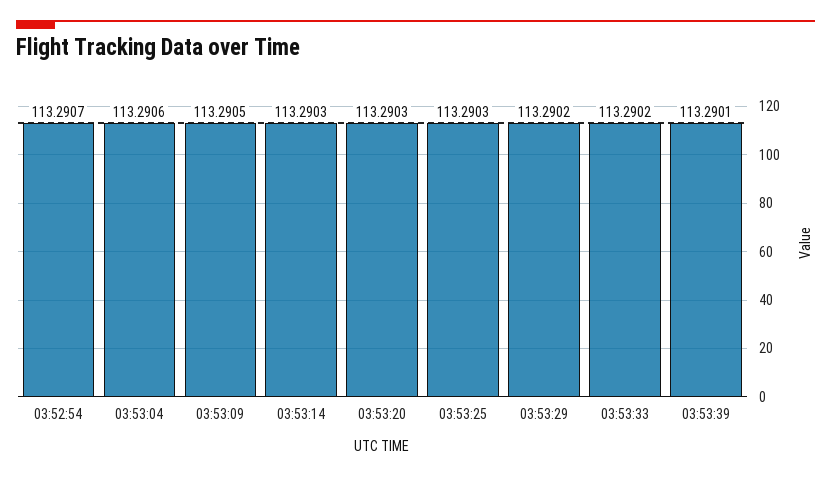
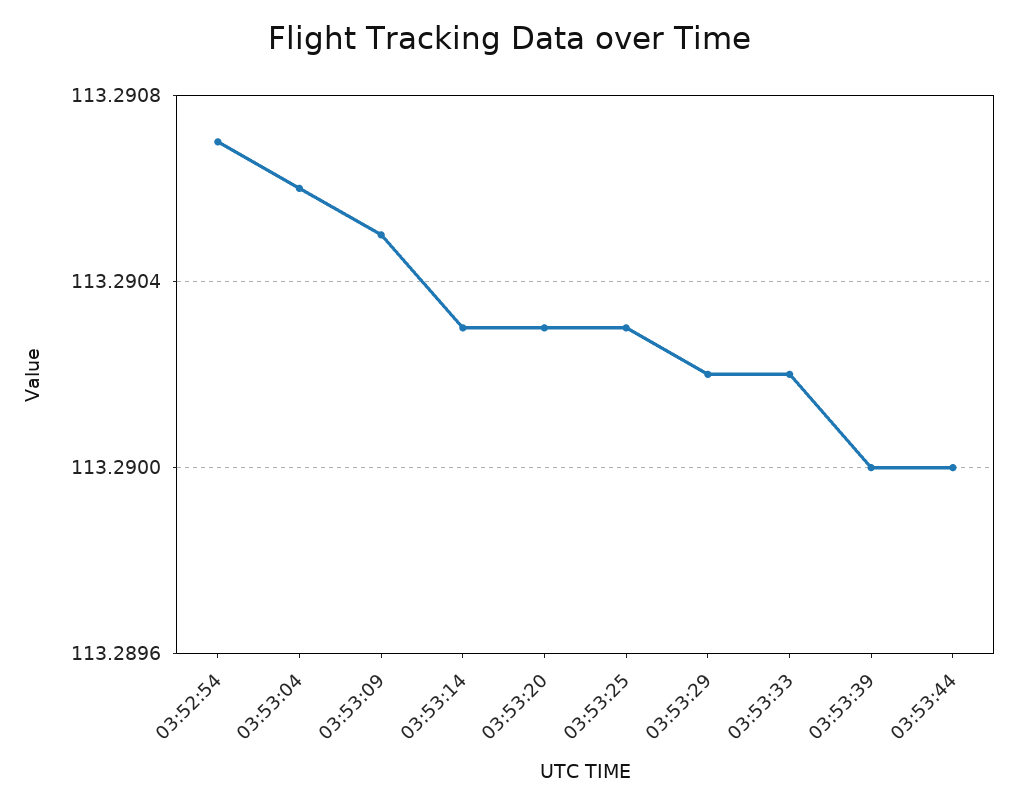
03:53:39: 113.2901 -> 113.29
03:53:44: none -> 113.29

